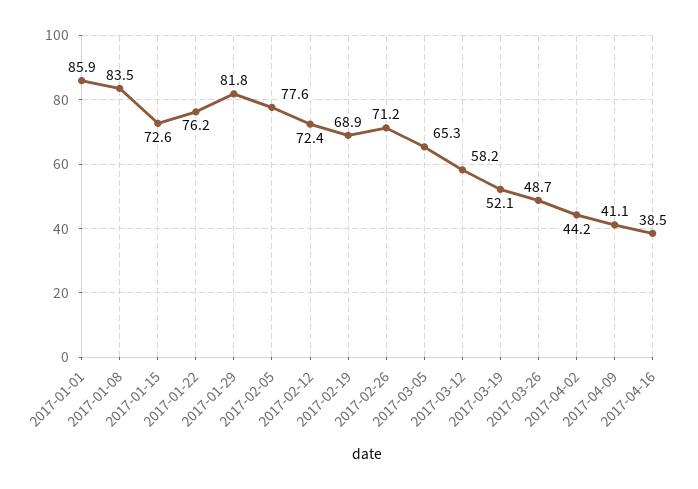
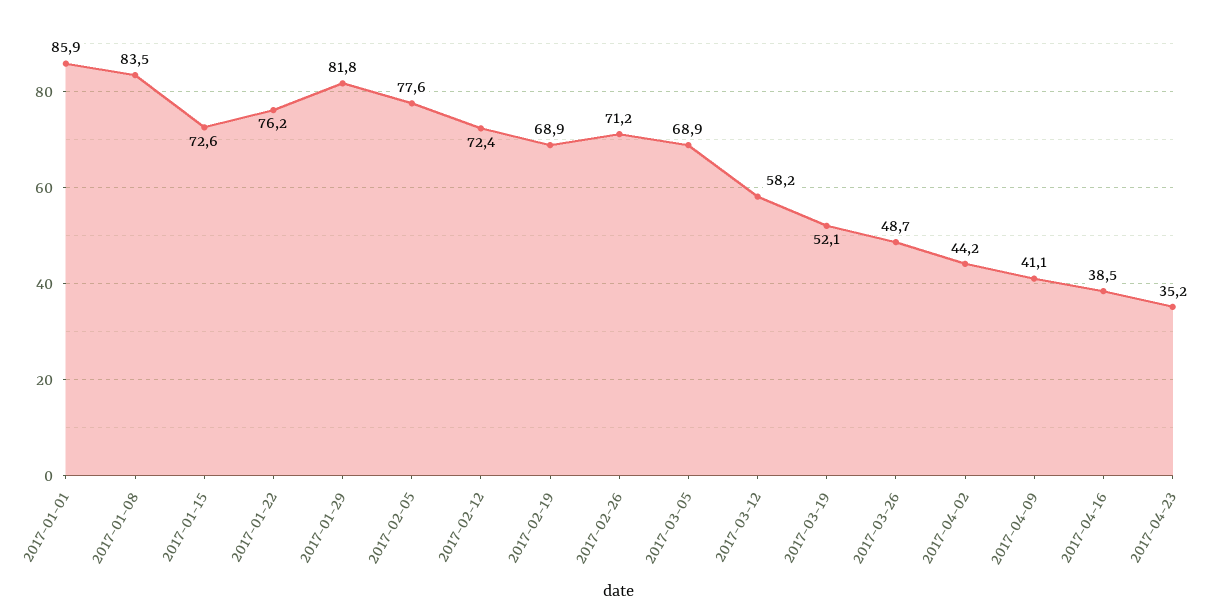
2017-03-05: 65.3 -> 68.9
2017-04-23: none -> 35.2

